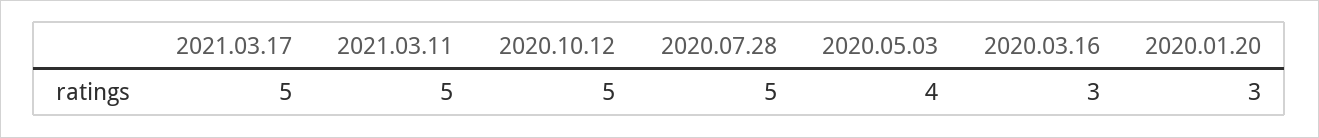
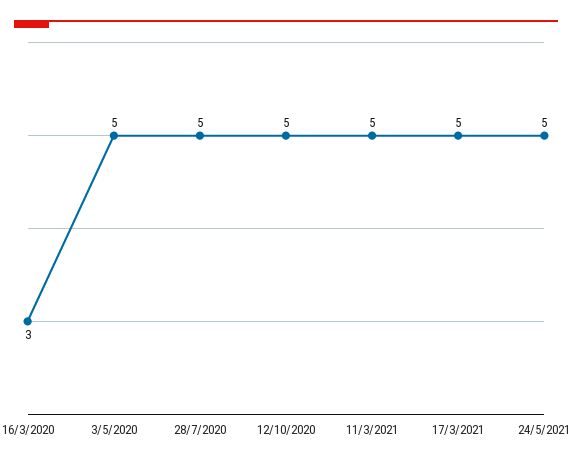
2020.05.03: 4 -> 5
2020.01.20: 3 -> none
24/5/2021: none -> 5

